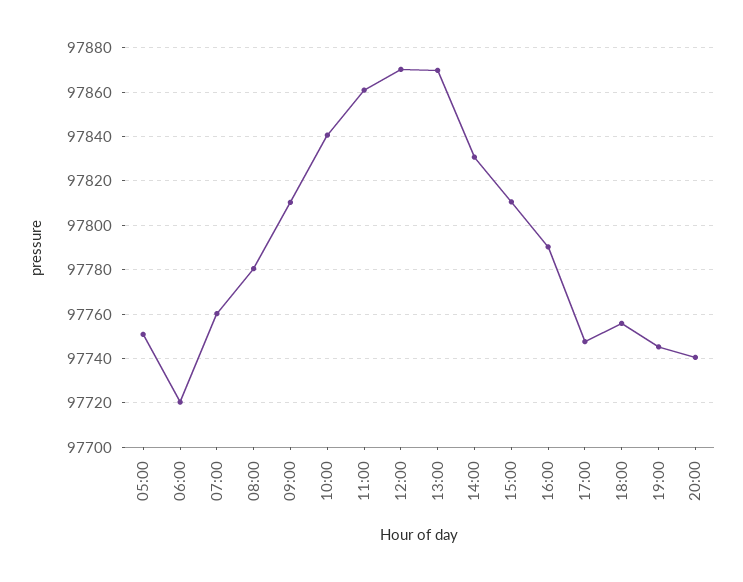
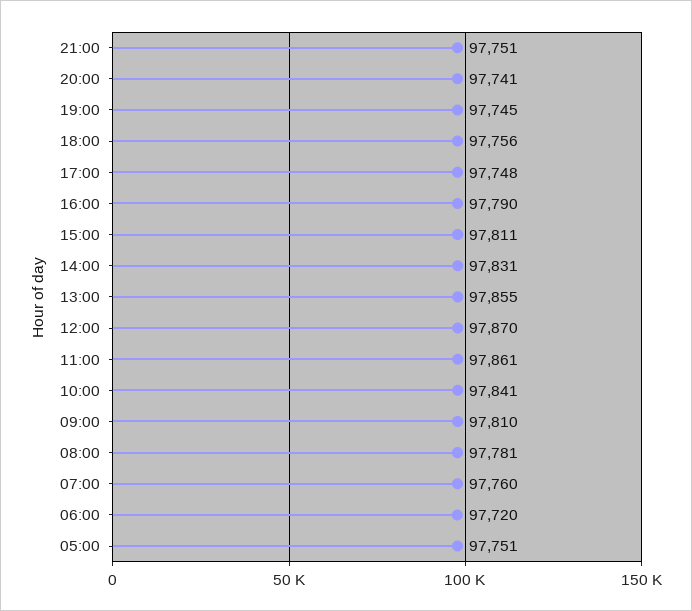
13:00: 97870 -> 97855
21:00: none -> 97751

